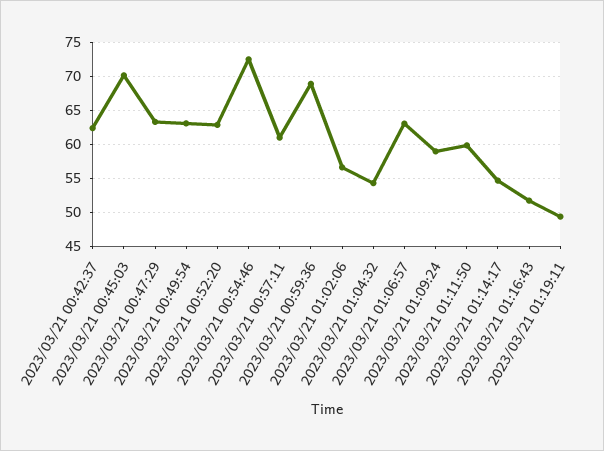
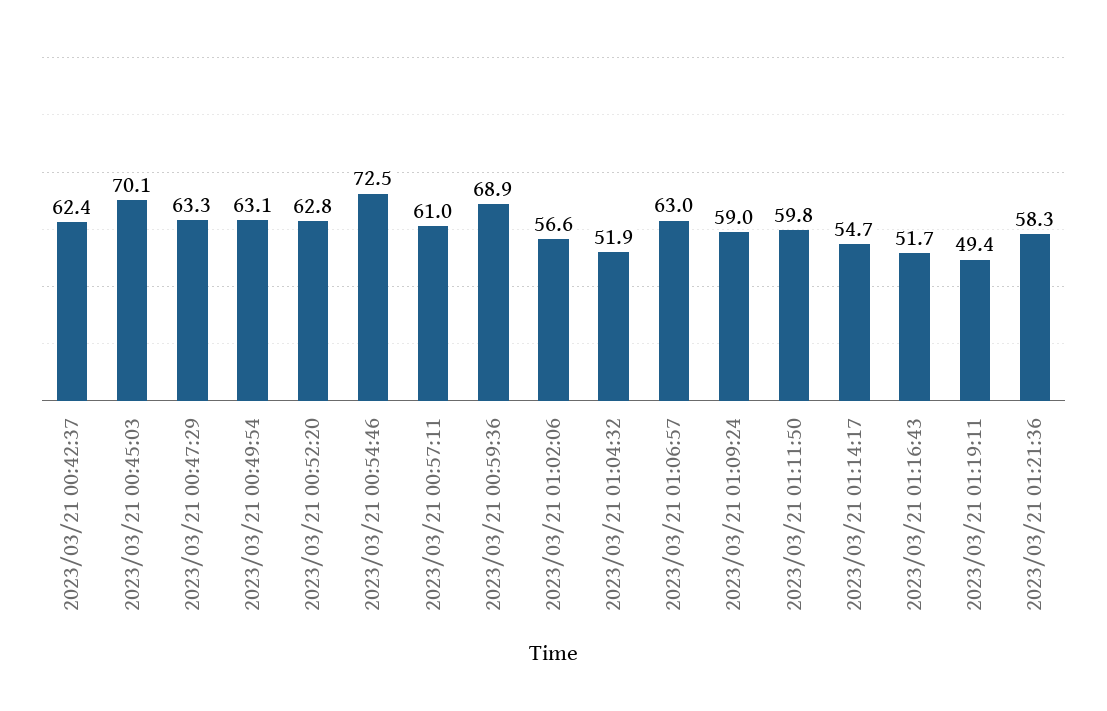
2023/03/21 01:04:32: 54 -> 51.9
2023/03/21 01:21:36: none -> 58.3

